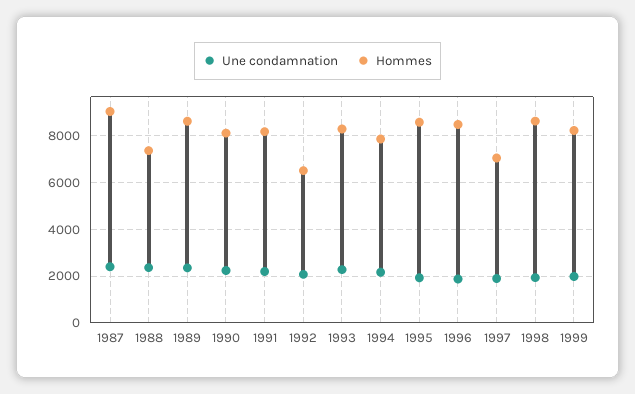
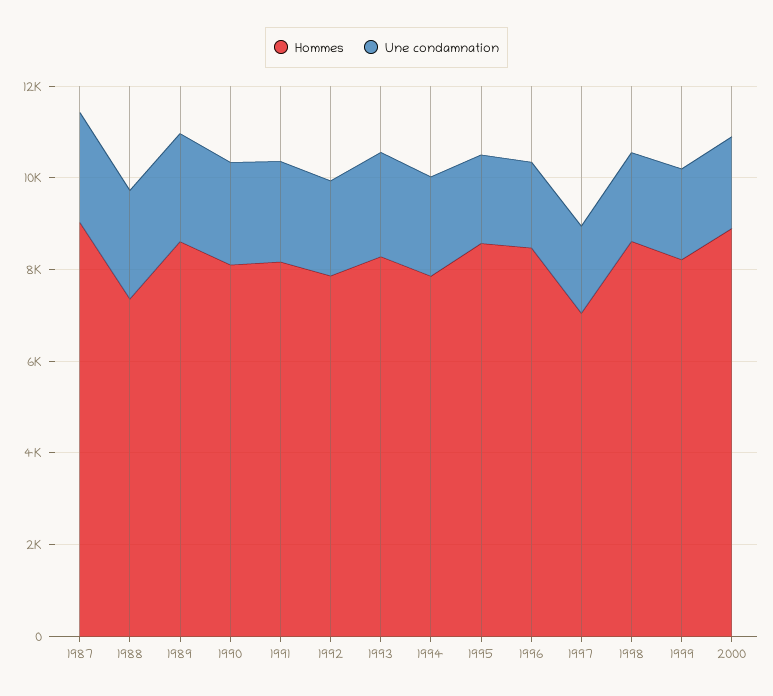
Hommes, 1992: 6500 -> 8000
Hommes, 2000: none -> 9000
Une condamnation, 2000: none -> 2000

